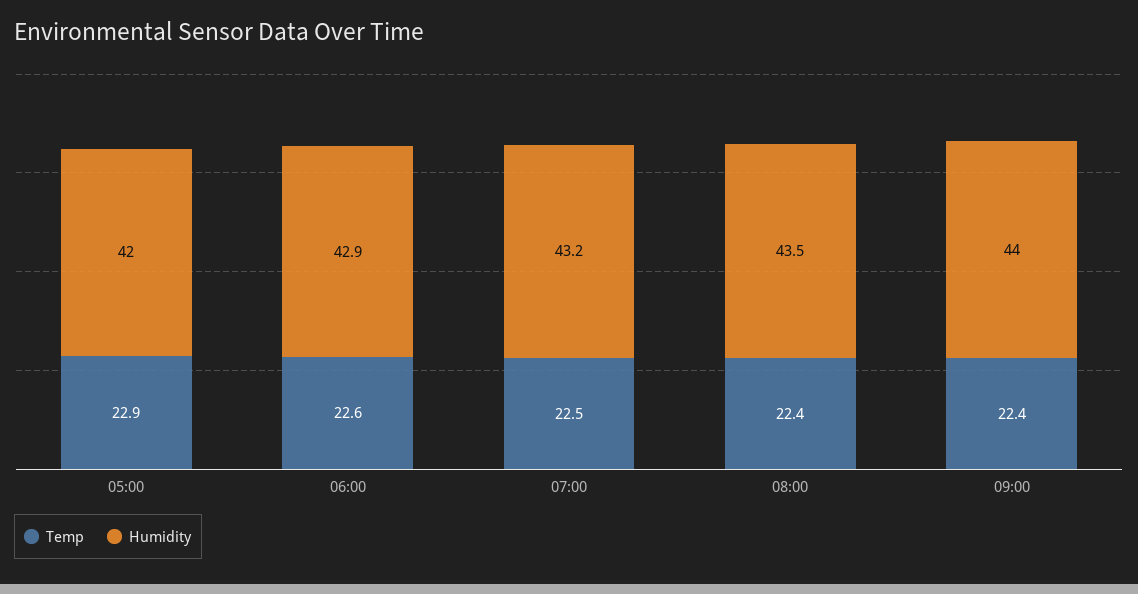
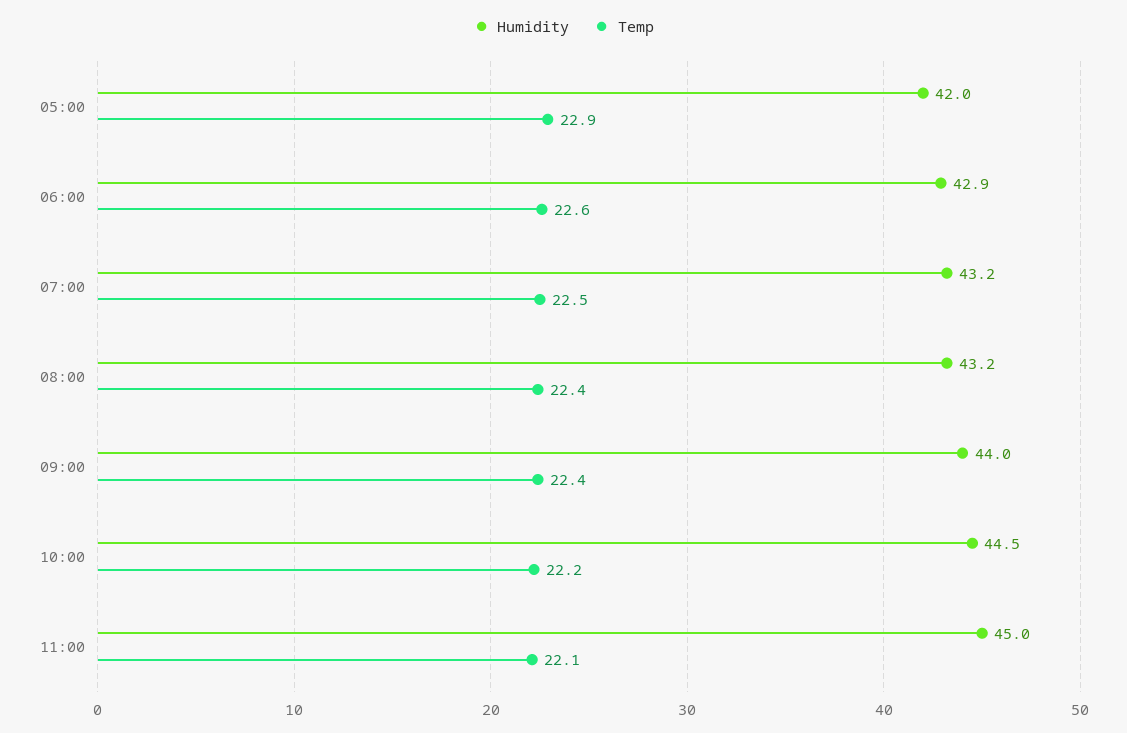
Humidity, 08:00: 43.5 -> 43.2
Humidity, 10:00: none -> 44.5
Temp, 10:00: none -> 22.2
Humidity, 11:00: none -> 45
Temp, 11:00: none -> 22.1

